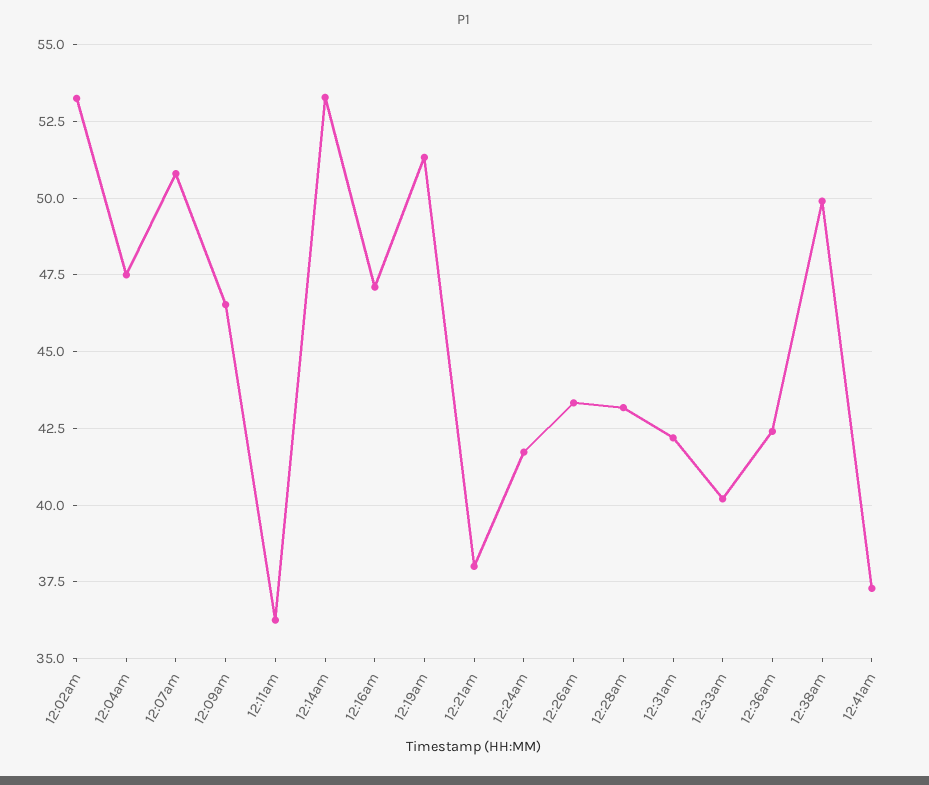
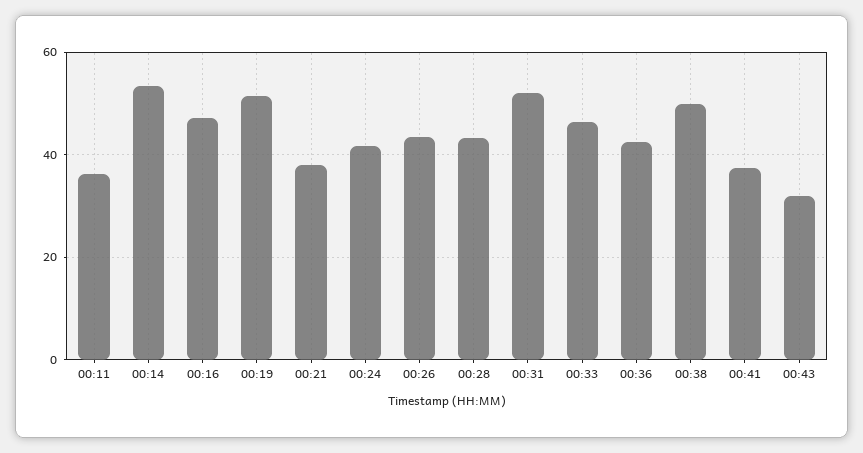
12:02am: 53.25 -> none
12:04am: 47.5 -> none
12:07am: 50.75 -> none
12:09am: 46.5 -> none
12:31am: 42.25 -> 52
12:33am: 40.25 -> 46
00:43: none -> 32

